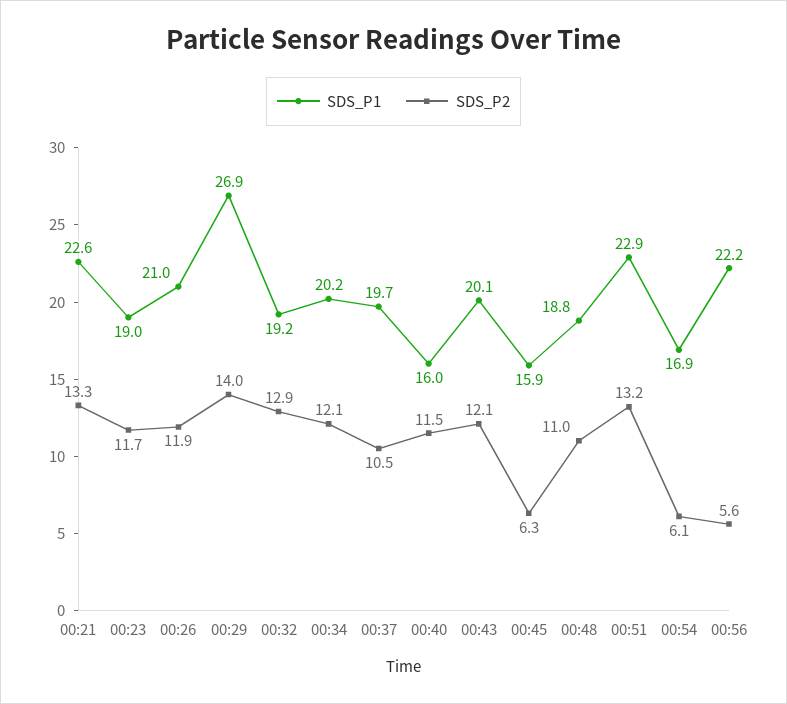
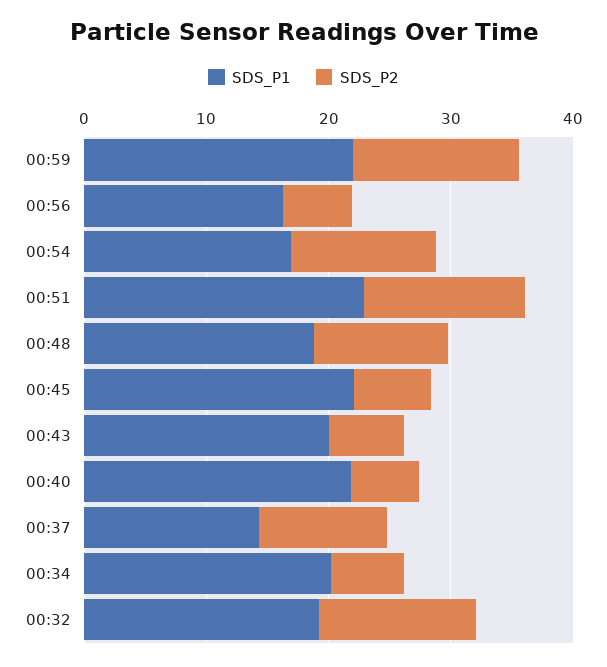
SDS_P1, 00:21: 22.6 -> none
SDS_P2, 00:21: 13.3 -> none
SDS_P1, 00:23: 19 -> none
SDS_P2, 00:23: 11.7 -> none
SDS_P1, 00:26: 21 -> none
SDS_P2, 00:26: 11.9 -> none
SDS_P1, 00:29: 26.9 -> none
SDS_P2, 00:29: 14 -> none
SDS_P2, 00:34: 12.1 -> 6
SDS_P1, 00:37: 19.7 -> 14
SDS_P1, 00:40: 16 -> 22
SDS_P2, 00:40: 11.5 -> 6
SDS_P2, 00:43: 12.1 -> 6
SDS_P1, 00:45: 15.9 -> 22
SDS_P2, 00:54: 6.1 -> 12
SDS_P1, 00:56: 22.2 -> 16
SDS_P1, 00:59: none -> 22
SDS_P2, 00:59: none -> 14

